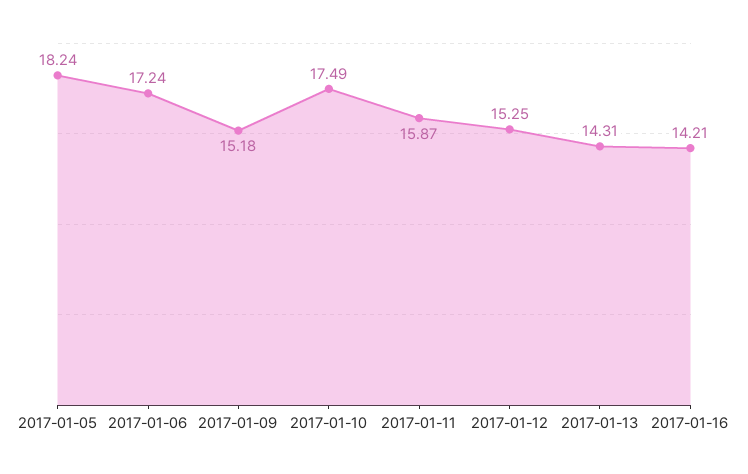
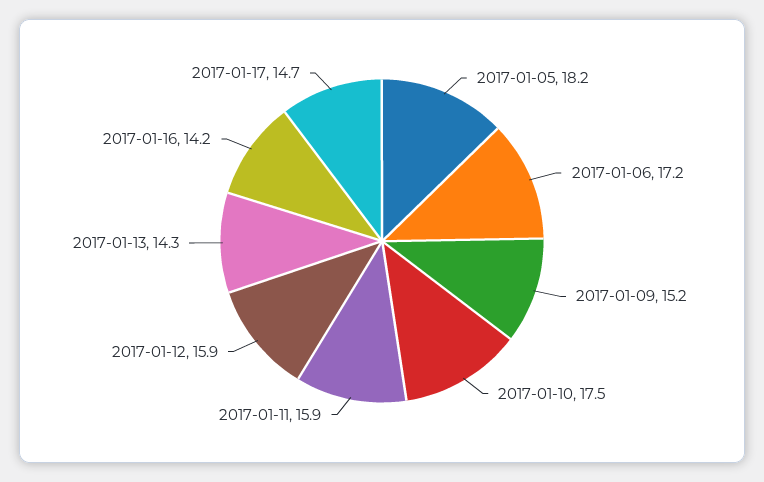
2017-01-12: 15.25 -> 15.9
2017-01-17: none -> 14.7

